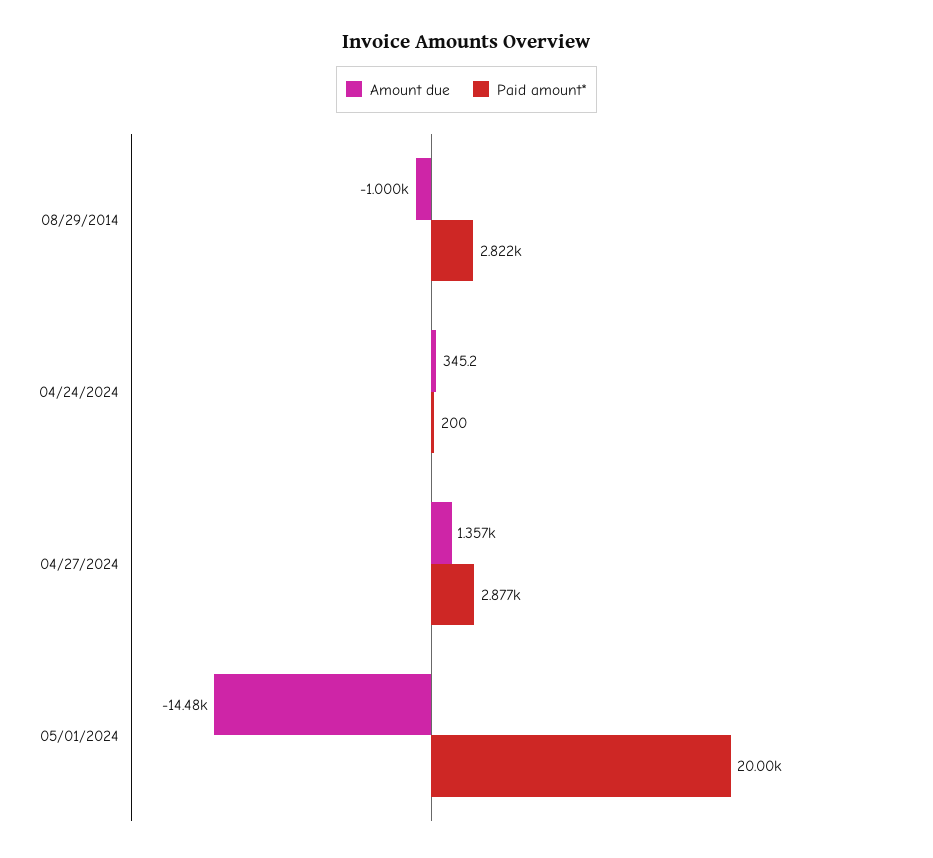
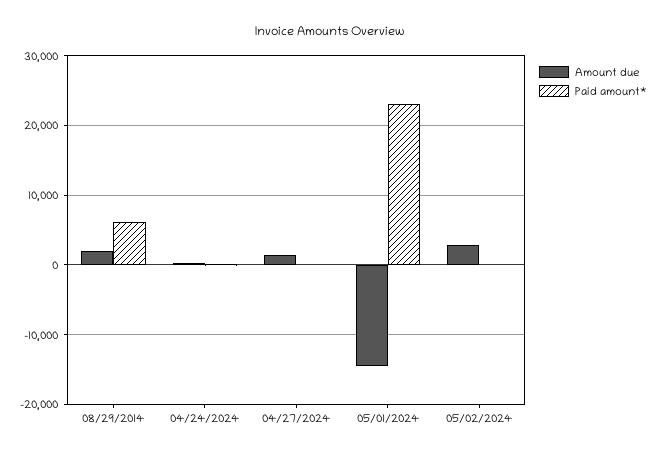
Amount due, 08/29/2014: -1000 -> 2000
Paid amount*, 08/29/2014: 2822 -> 6000
Paid amount*, 04/27/2024: 2877 -> 0
Paid amount*, 05/01/2024: 20000 -> 23000
Amount due, 05/02/2024: none -> 3000
Paid amount*, 05/02/2024: none -> 0

